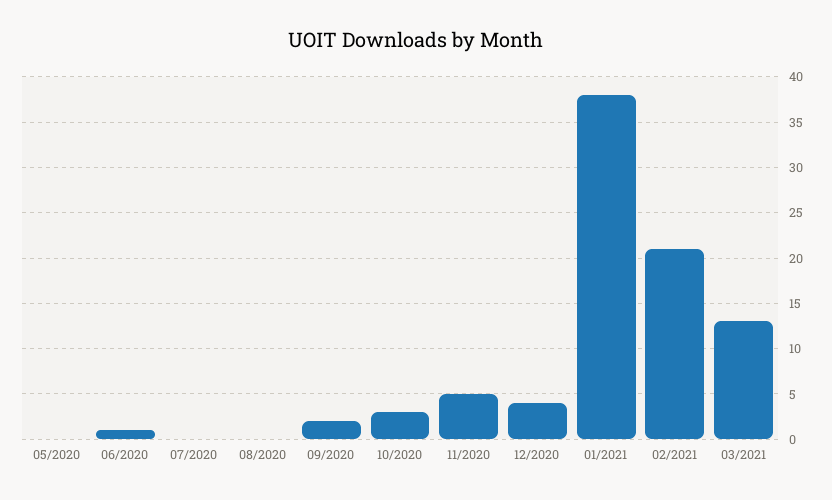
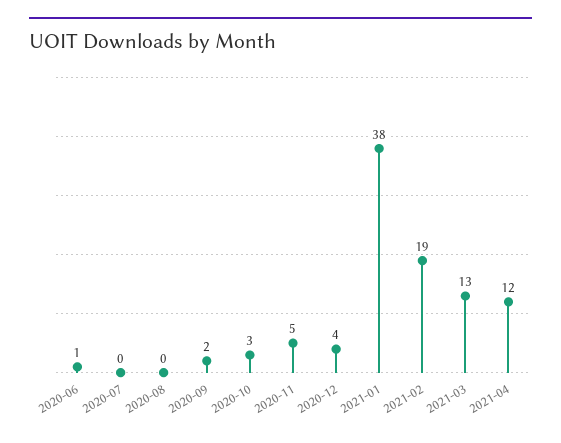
05/2020: 0 -> none
02/2021: 21 -> 19
2021-04: none -> 12

